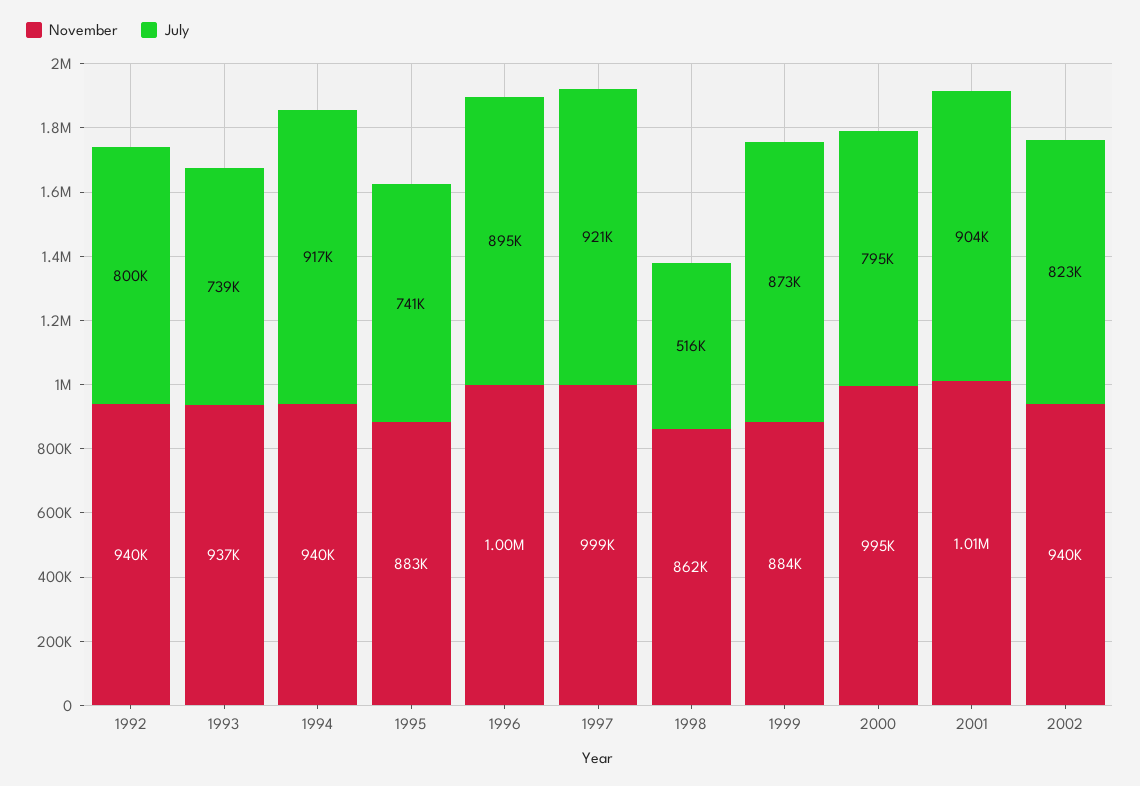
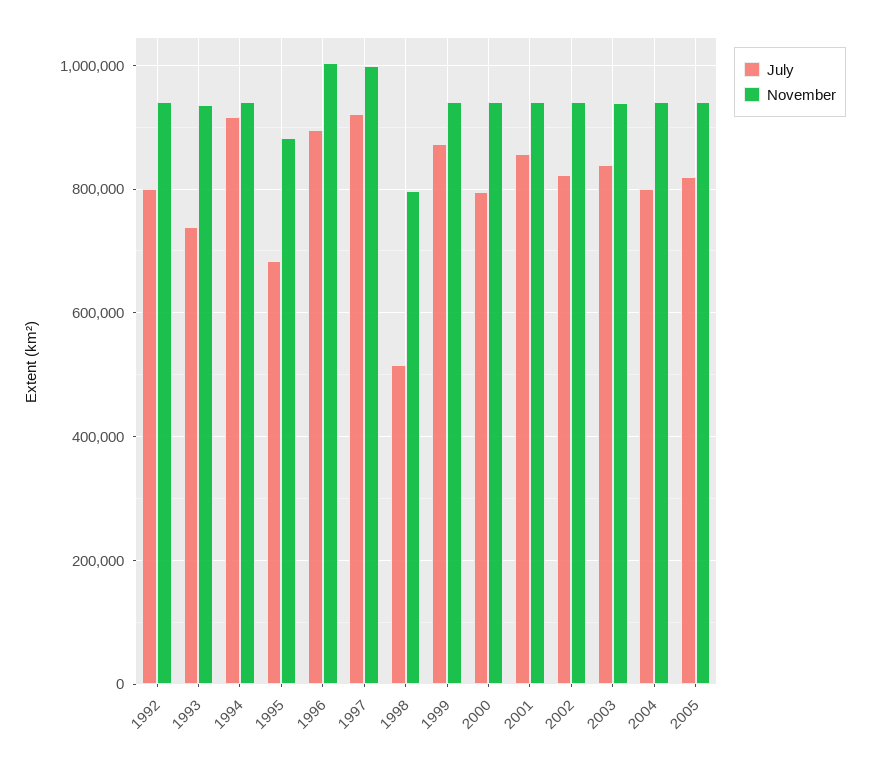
July, 1995: 741000 -> 680000
November, 1998: 862000 -> 800000
November, 1999: 884000 -> 940000
November, 2000: 995000 -> 940000
November, 2001: 1010000 -> 940000
July, 2001: 904000 -> 860000
July, 2003: none -> 840000
November, 2003: none -> 940000
July, 2004: none -> 800000
November, 2004: none -> 940000
July, 2005: none -> 820000
November, 2005: none -> 940000

